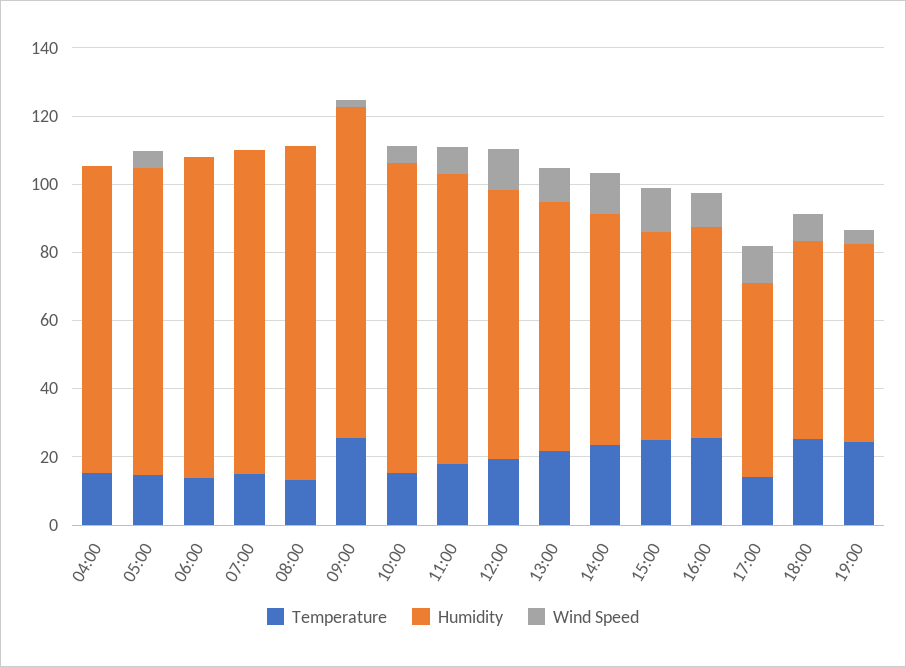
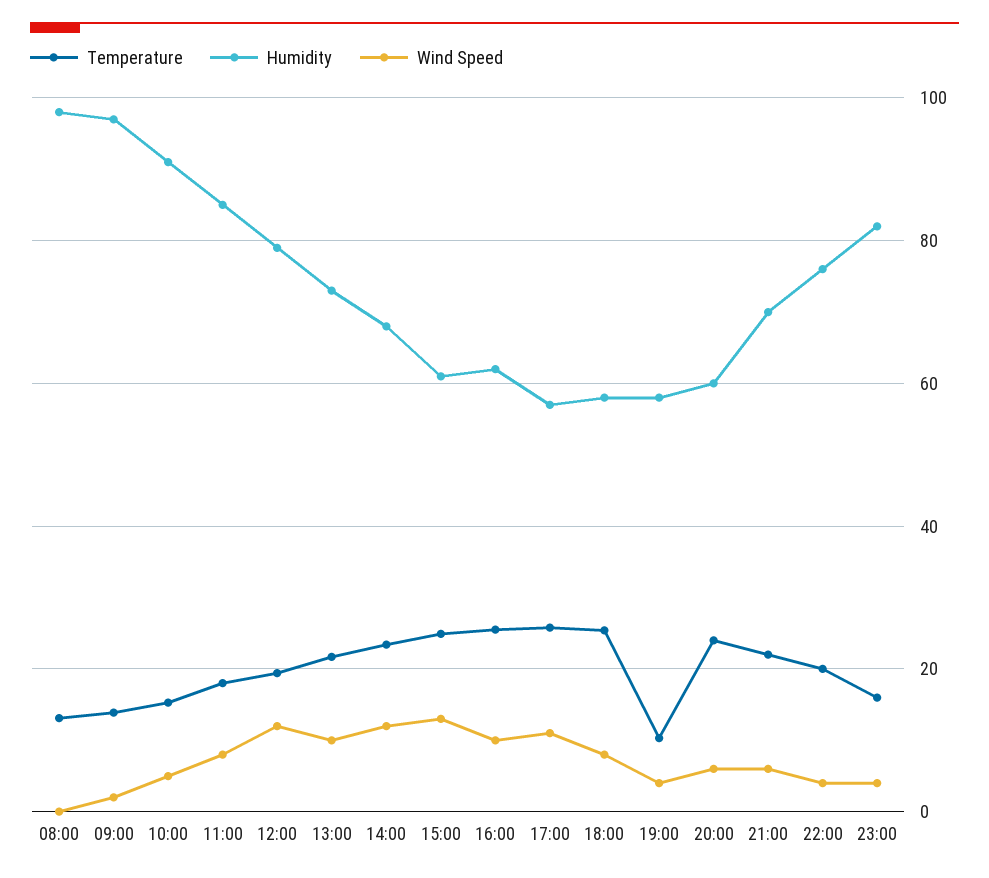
Temperature, 04:00: 15 -> none
Humidity, 04:00: 90 -> none
Wind Speed, 04:00: 0 -> none
Temperature, 05:00: 15 -> none
Humidity, 05:00: 90 -> none
Wind Speed, 05:00: 5 -> none
Temperature, 06:00: 15 -> none
Humidity, 06:00: 95 -> none
Wind Speed, 06:00: 0 -> none
Temperature, 07:00: 15 -> none
Humidity, 07:00: 95 -> none
Wind Speed, 07:00: 0 -> none
Temperature, 09:00: 25 -> 14
Temperature, 17:00: 15 -> 26
Temperature, 19:00: 25 -> 10
Temperature, 20:00: none -> 24
Humidity, 20:00: none -> 60
Wind Speed, 20:00: none -> 6
Temperature, 21:00: none -> 22
Humidity, 21:00: none -> 70
Wind Speed, 21:00: none -> 6
Temperature, 22:00: none -> 20
Humidity, 22:00: none -> 76
Wind Speed, 22:00: none -> 4
Temperature, 23:00: none -> 16
Humidity, 23:00: none -> 82
Wind Speed, 23:00: none -> 4

